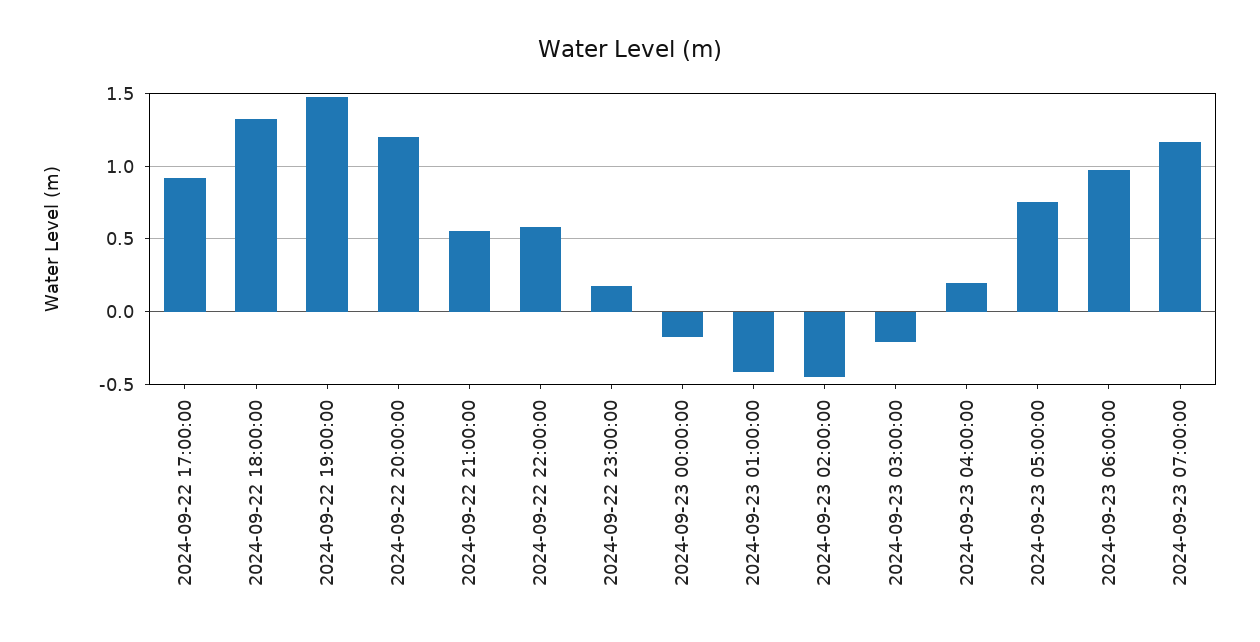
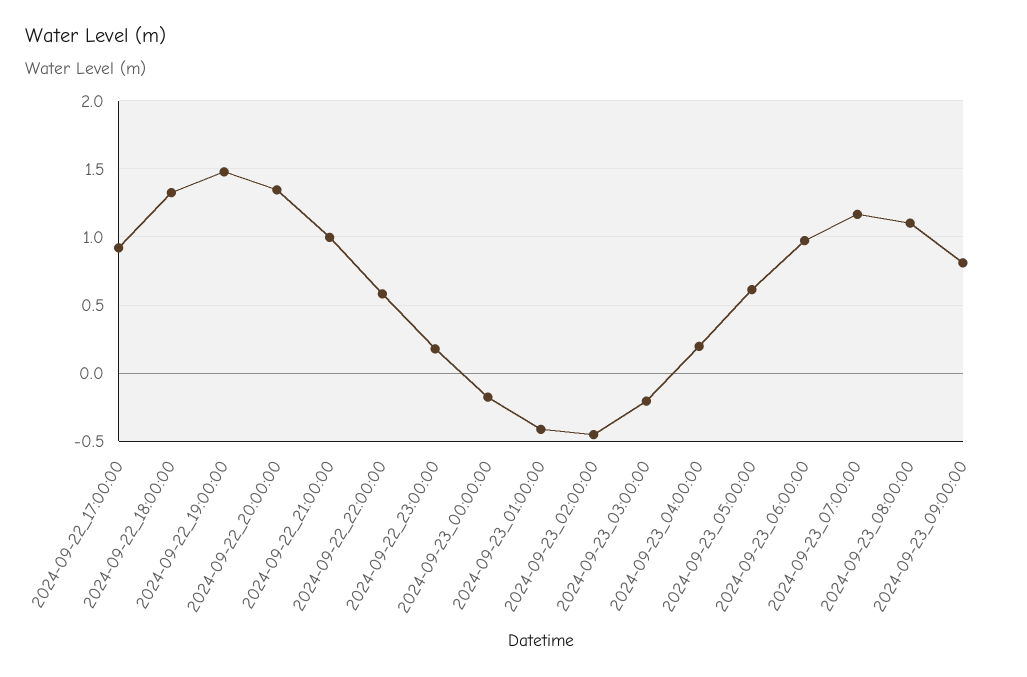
2024-09-22 20:00:00: 1.2 -> 1.35
2024-09-22 21:00:00: 0.55 -> 1
2024-09-23 05:00:00: 0.75 -> 0.6
2024-09-23_08:00:00: none -> 1.1
2024-09-23_09:00:00: none -> 0.8

